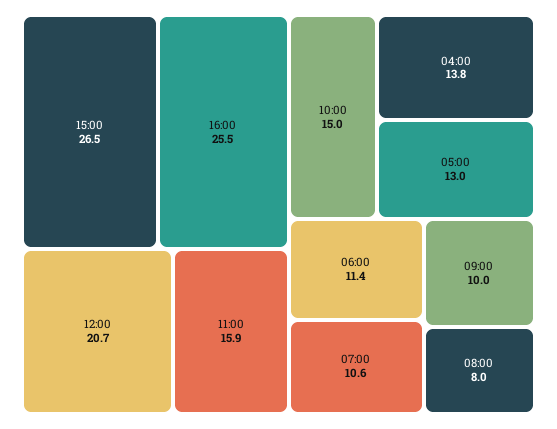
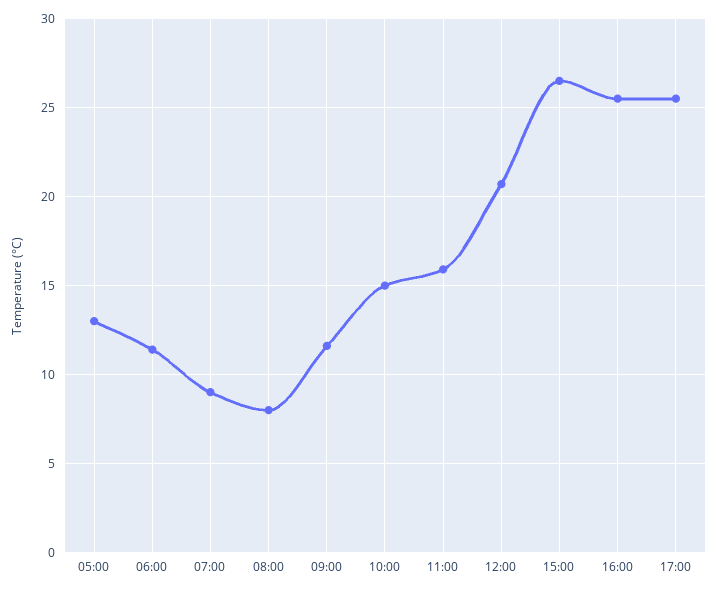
04:00: 13.8 -> none
07:00: 10.6 -> 9
09:00: 10 -> 11.5
17:00: none -> 25.5

